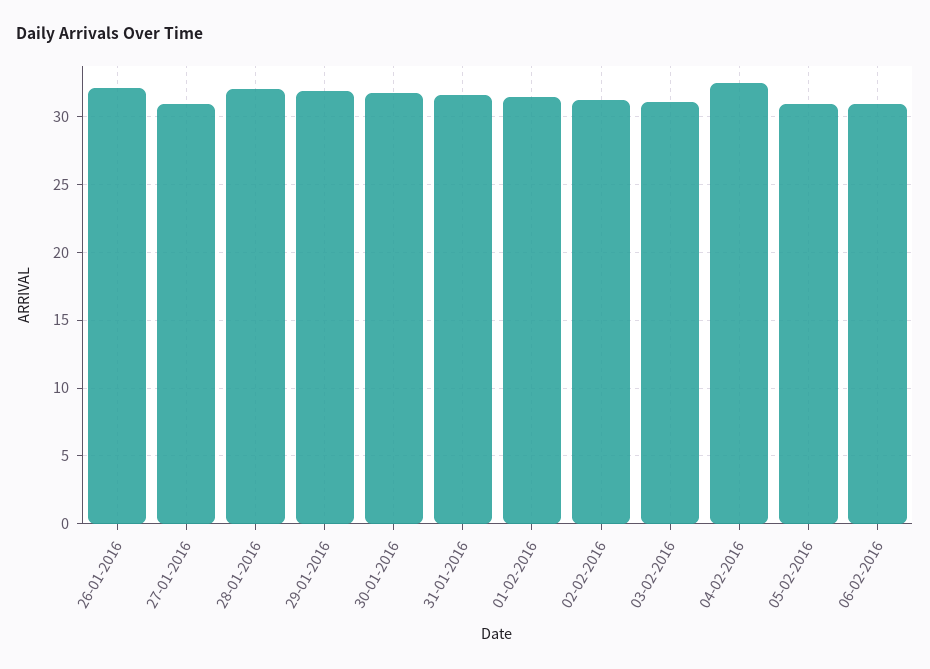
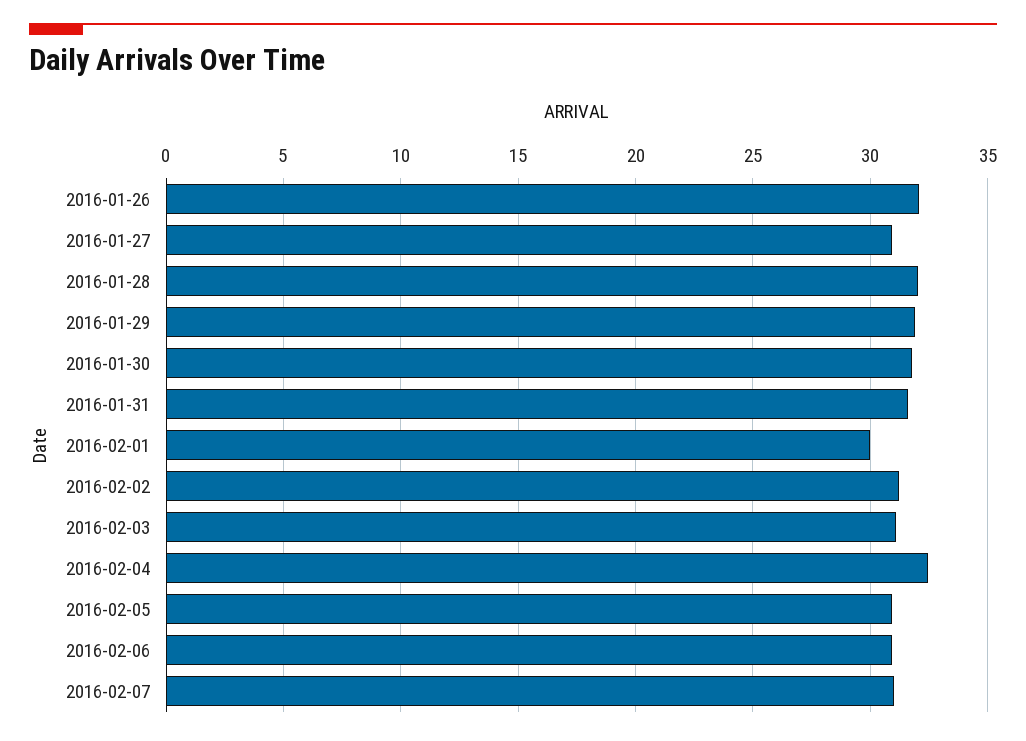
01-02-2016: 31.5 -> 30
2016-02-07: none -> 31

